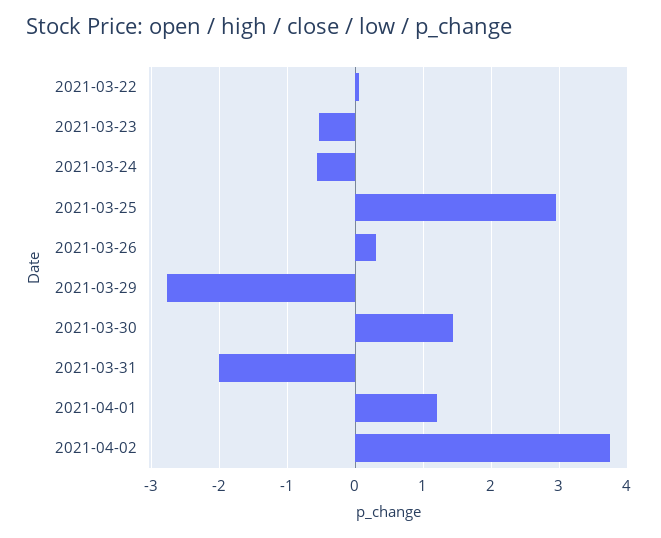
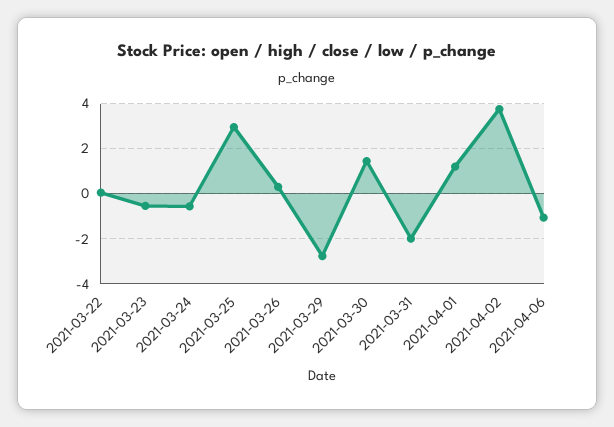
2021-04-06: none -> -1

